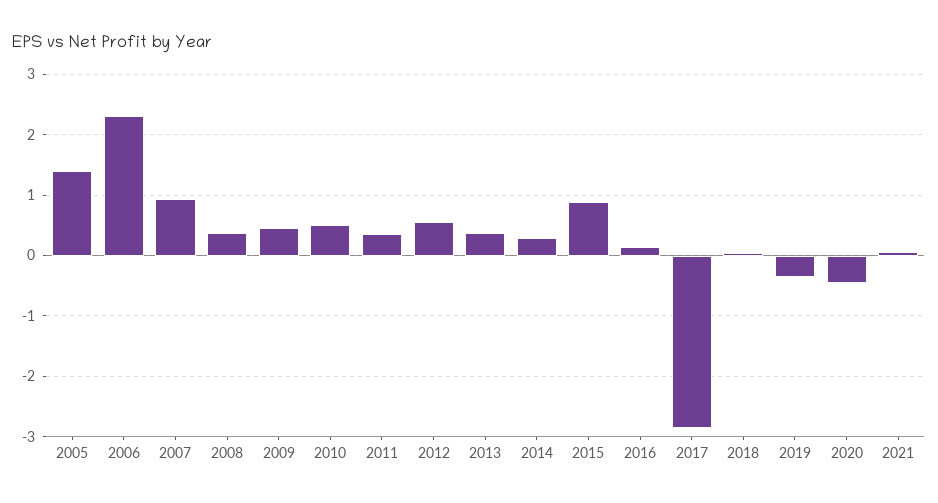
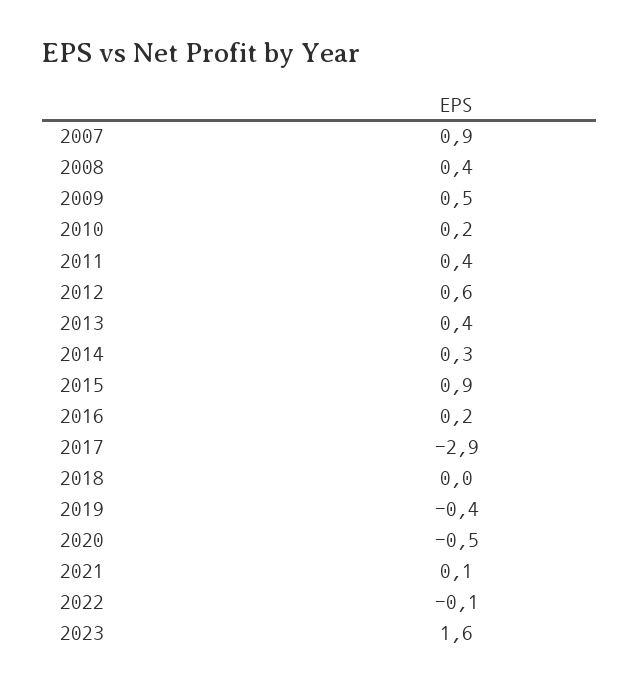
2005: 1.4 -> none
2006: 2.3 -> none
2010: 0.5 -> 0.2
2022: none -> -0.1
2023: none -> 1.6

